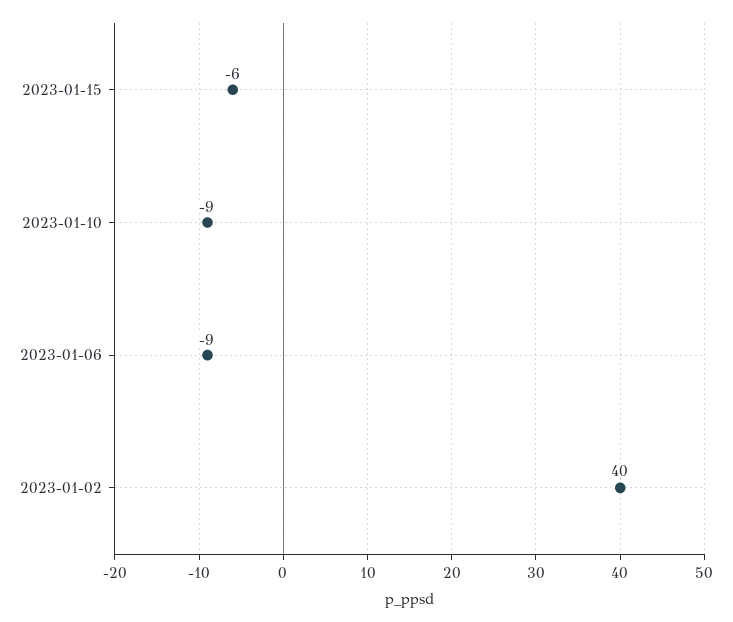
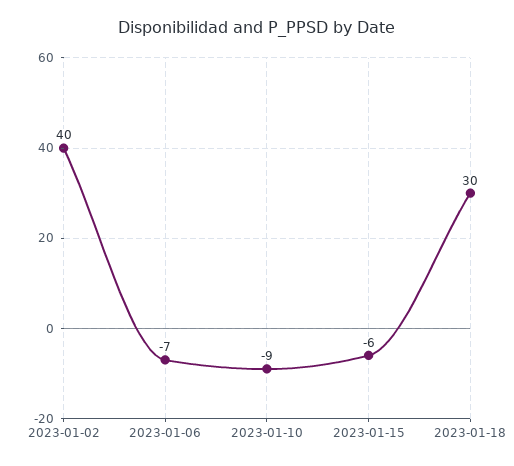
2023-01-06: -9 -> -7
2023-01-18: none -> 30

